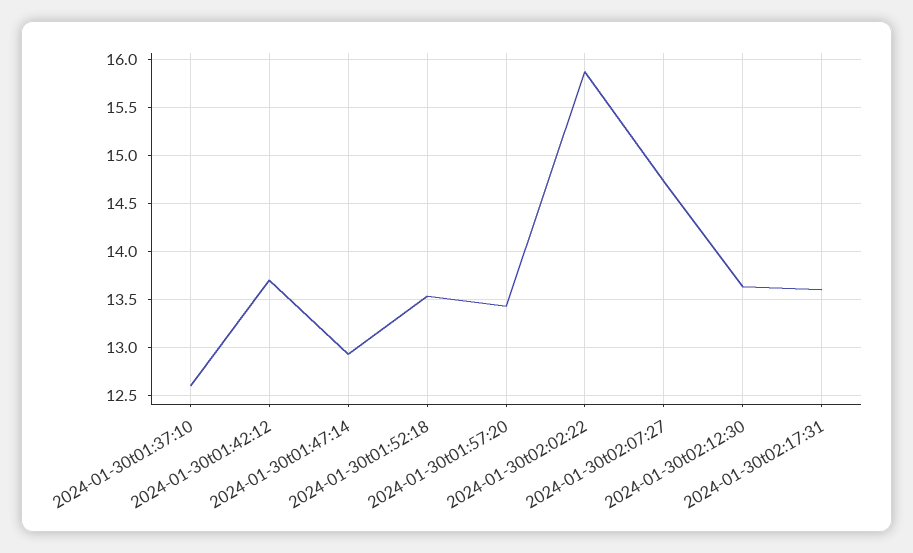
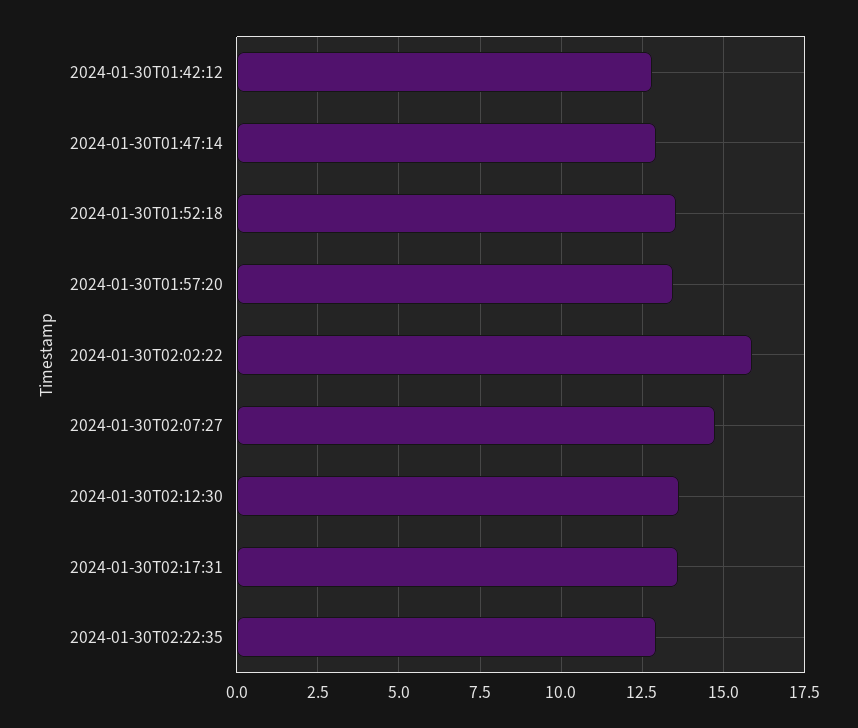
2024-01-30t01:37:10: 12.6 -> none
2024-01-30t01:42:12: 13.7 -> 12.75
2024-01-30T02:22:35: none -> 13

